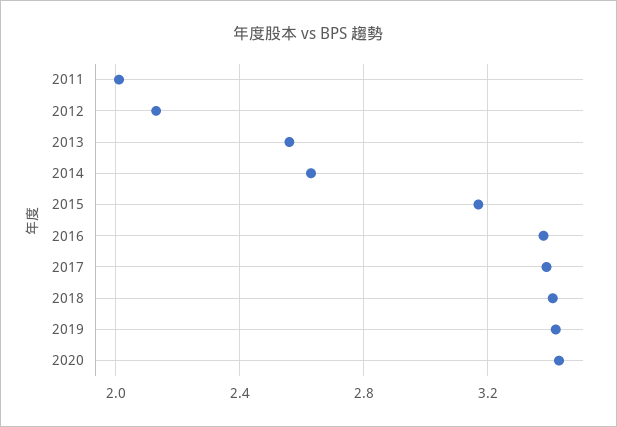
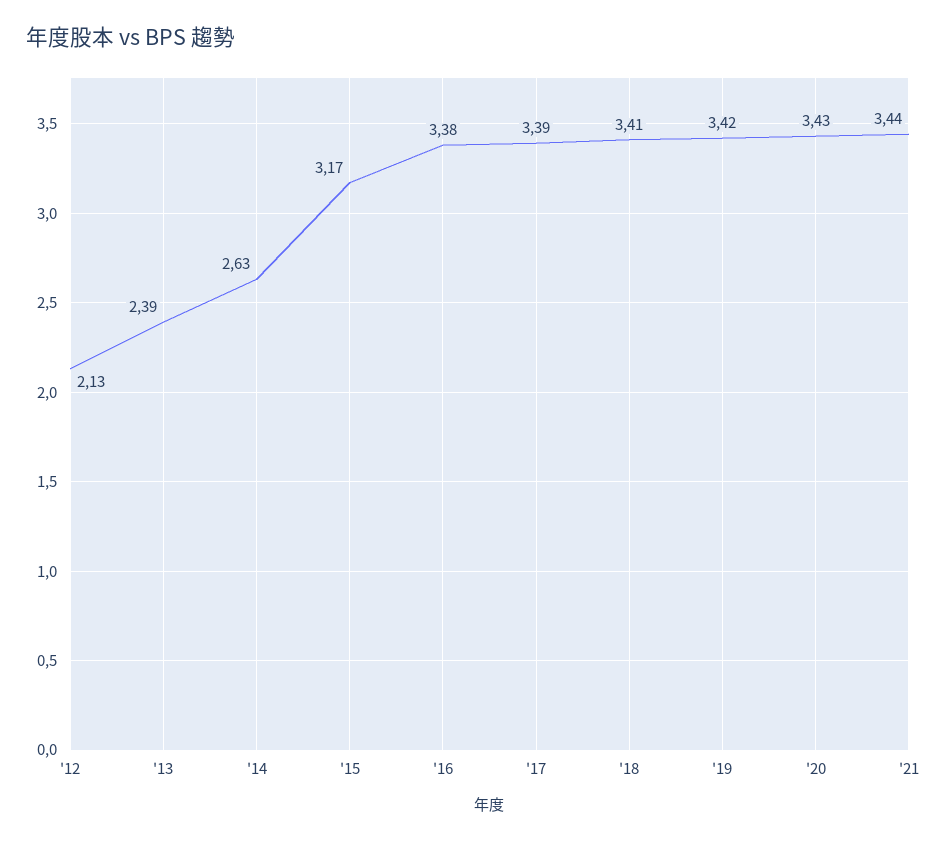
2011: 2 -> none
2013: 2.55 -> 2.39
'21: none -> 3.44

